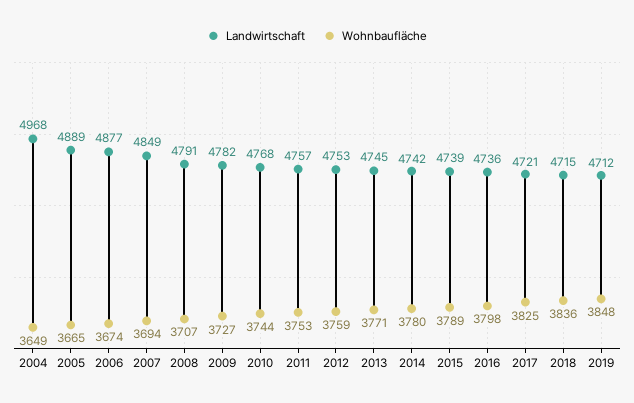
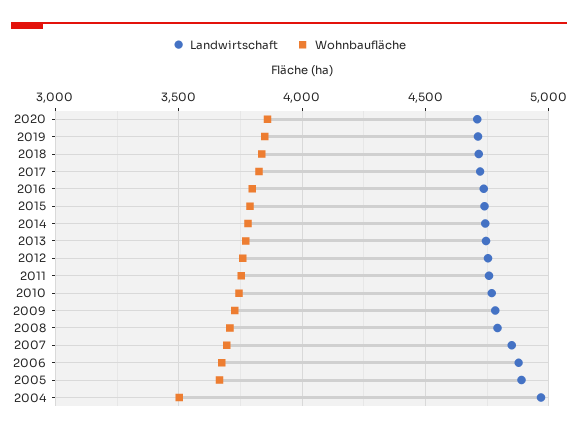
Wohnbaufläche, 2004: 3649 -> 3500
Landwirtschaft, 2020: none -> 4700
Wohnbaufläche, 2020: none -> 3850

